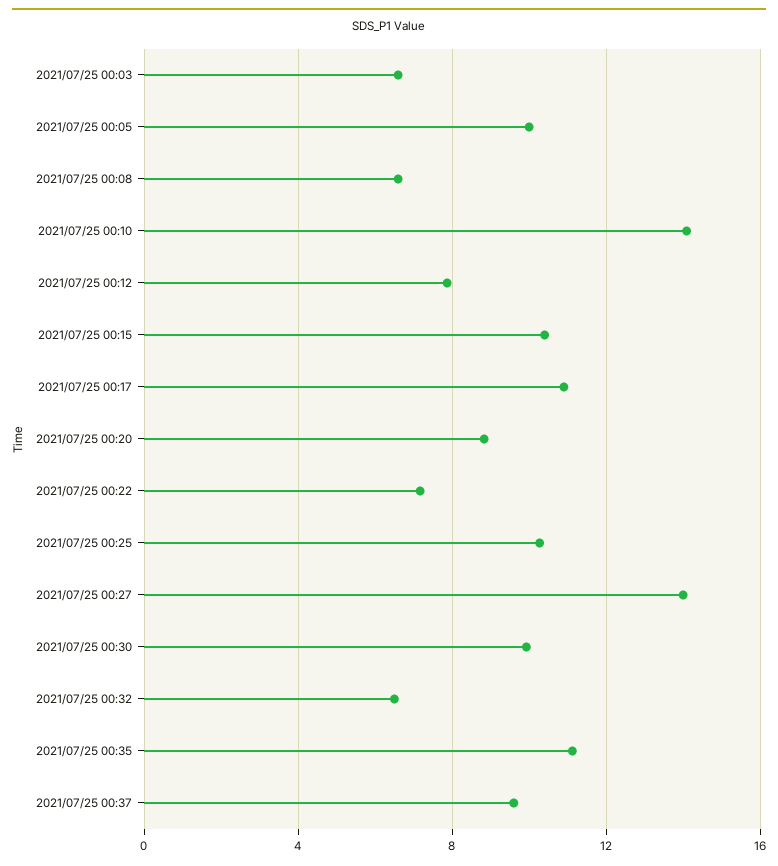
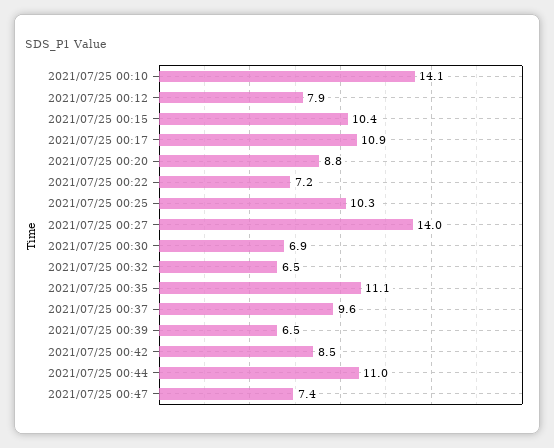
2021/07/25 00:03: 6.5 -> none
2021/07/25 00:05: 10 -> none
2021/07/25 00:08: 6.5 -> none
2021/07/25 00:30: 10 -> 6.9
2021/07/25 00:39: none -> 6.5
2021/07/25 00:42: none -> 8.5
2021/07/25 00:44: none -> 11
2021/07/25 00:47: none -> 7.4

